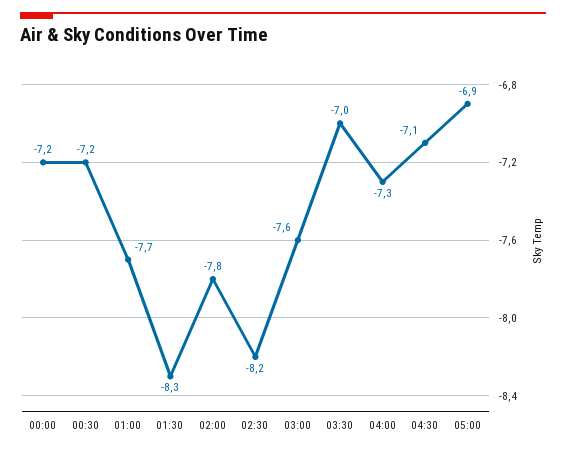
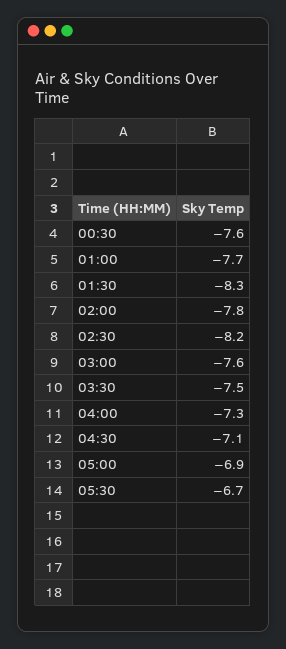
00:00: -7.2 -> none
00:30: -7.2 -> -7.6
03:30: -7 -> -7.5
05:30: none -> -6.7

